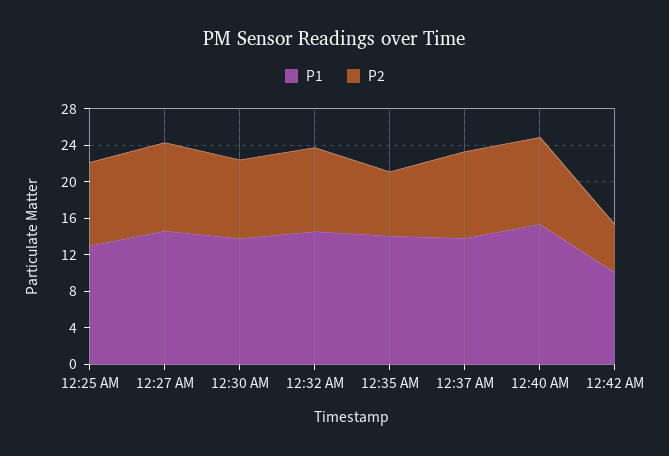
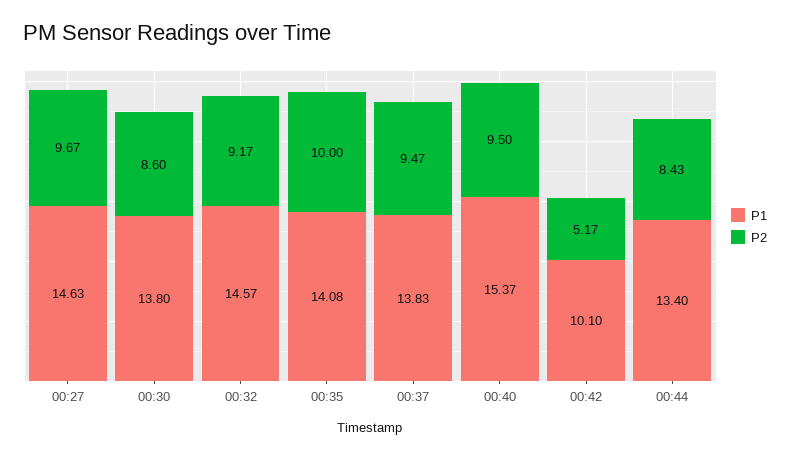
P1, 12:25 AM: 13 -> none
P2, 12:25 AM: 9 -> none
P2, 12:35 AM: 7 -> 10
P1, 00:44: none -> 13.4
P2, 00:44: none -> 8.43

